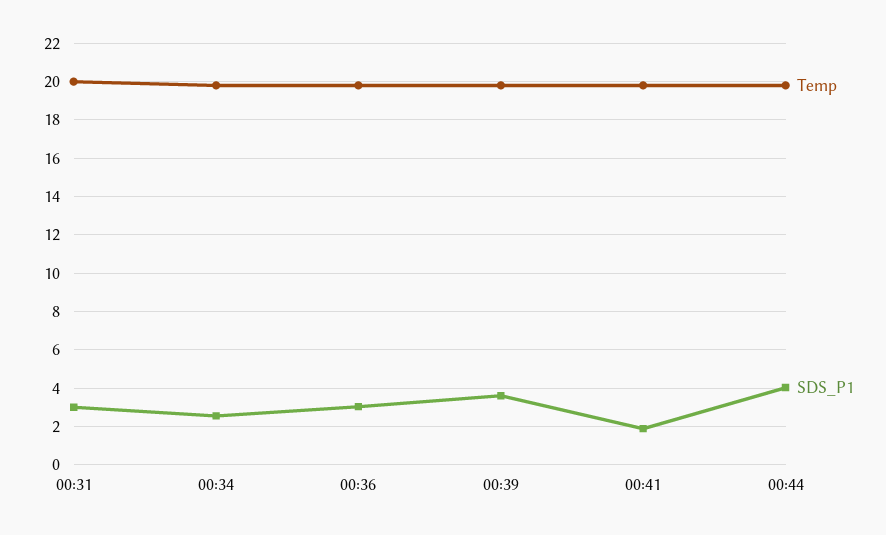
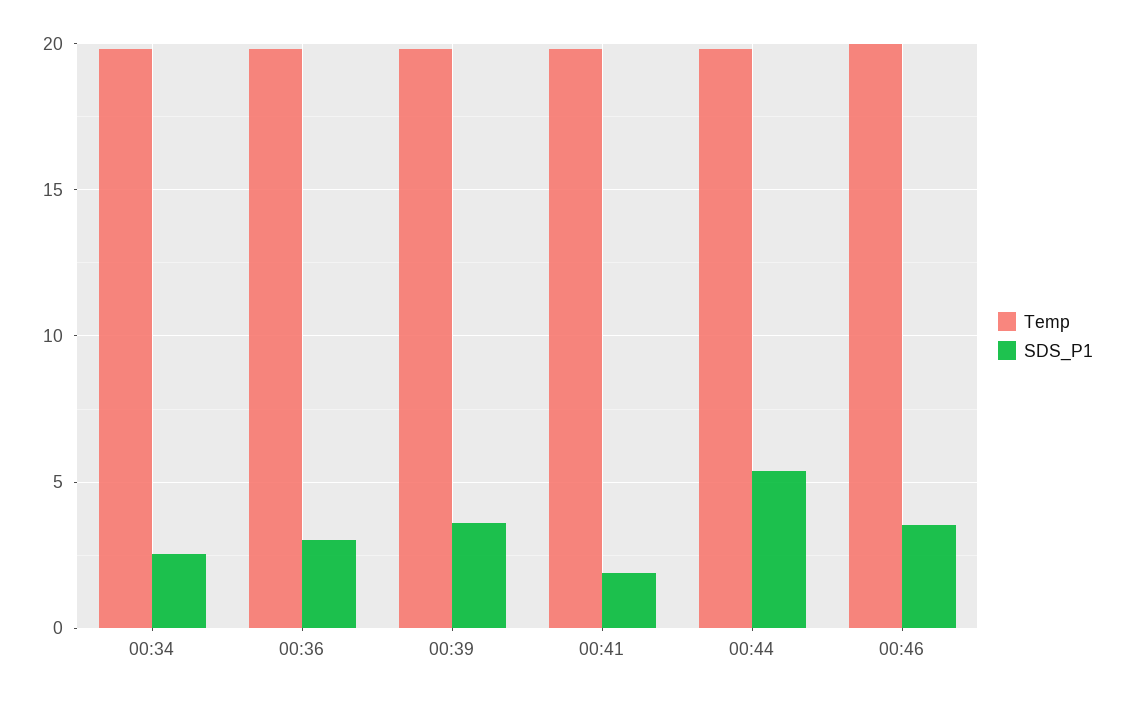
Temp, 00:31: 20 -> none
SDS_P1, 00:31: 3 -> none
SDS_P1, 00:44: 4 -> 5.5
Temp, 00:46: none -> 20
SDS_P1, 00:46: none -> 3.5

